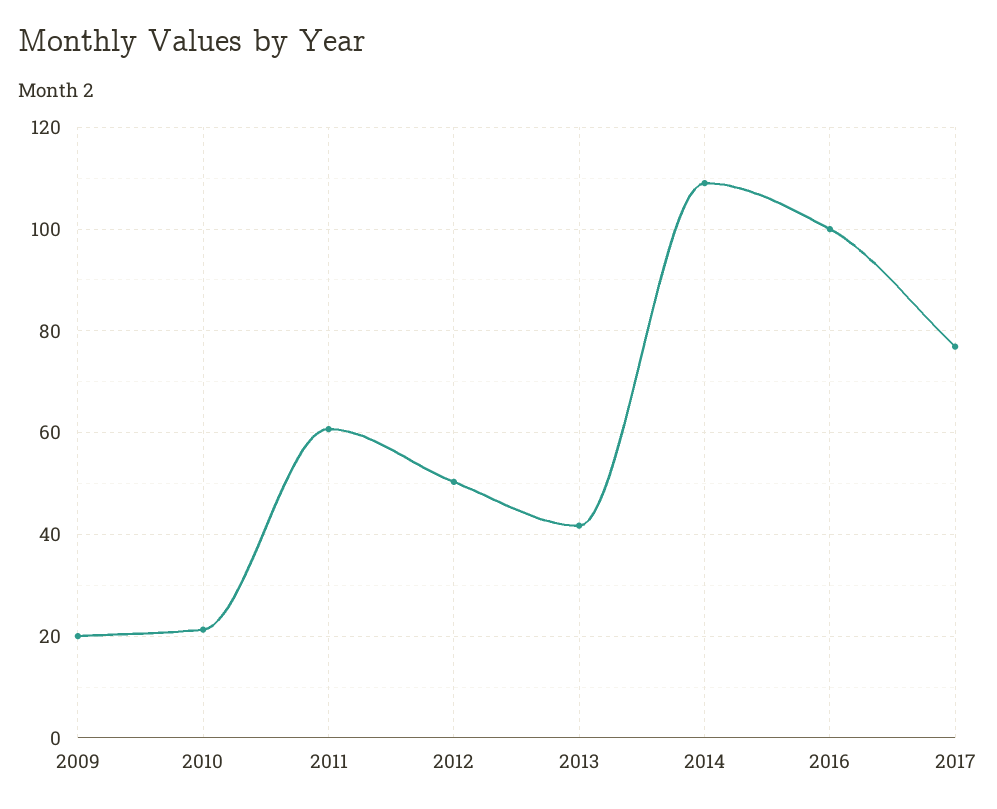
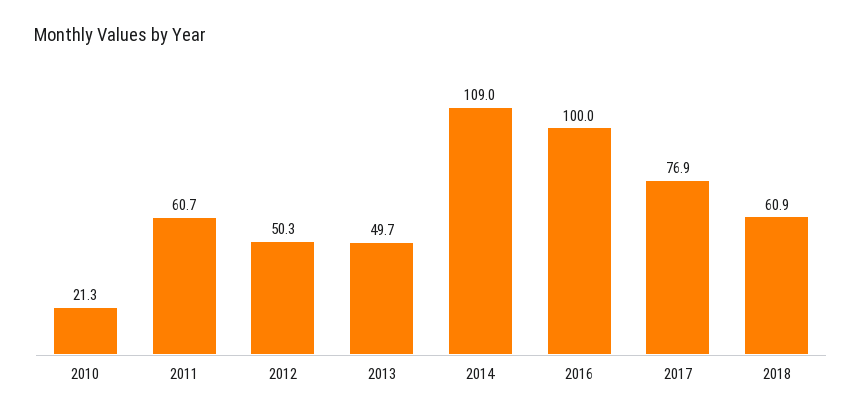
2009: 20 -> none
2013: 42 -> 49.7
2018: none -> 60.9

